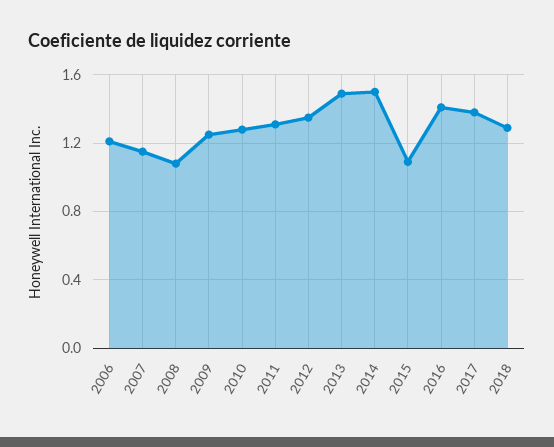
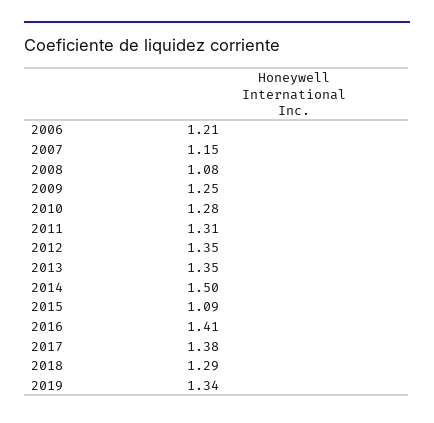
2013: 1.5 -> 1.35
2019: none -> 1.34

